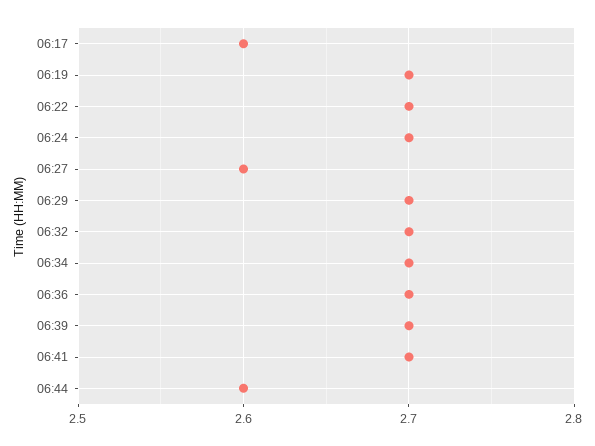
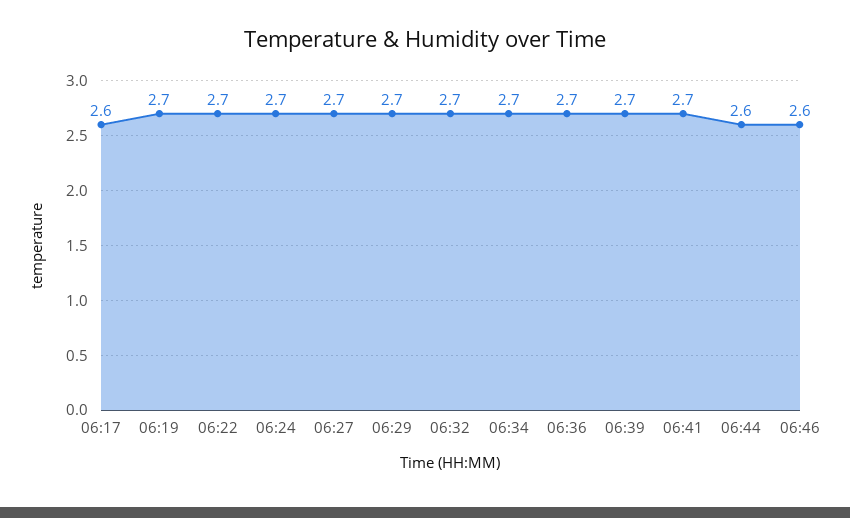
06:27: 2.6 -> 2.7
06:46: none -> 2.6

